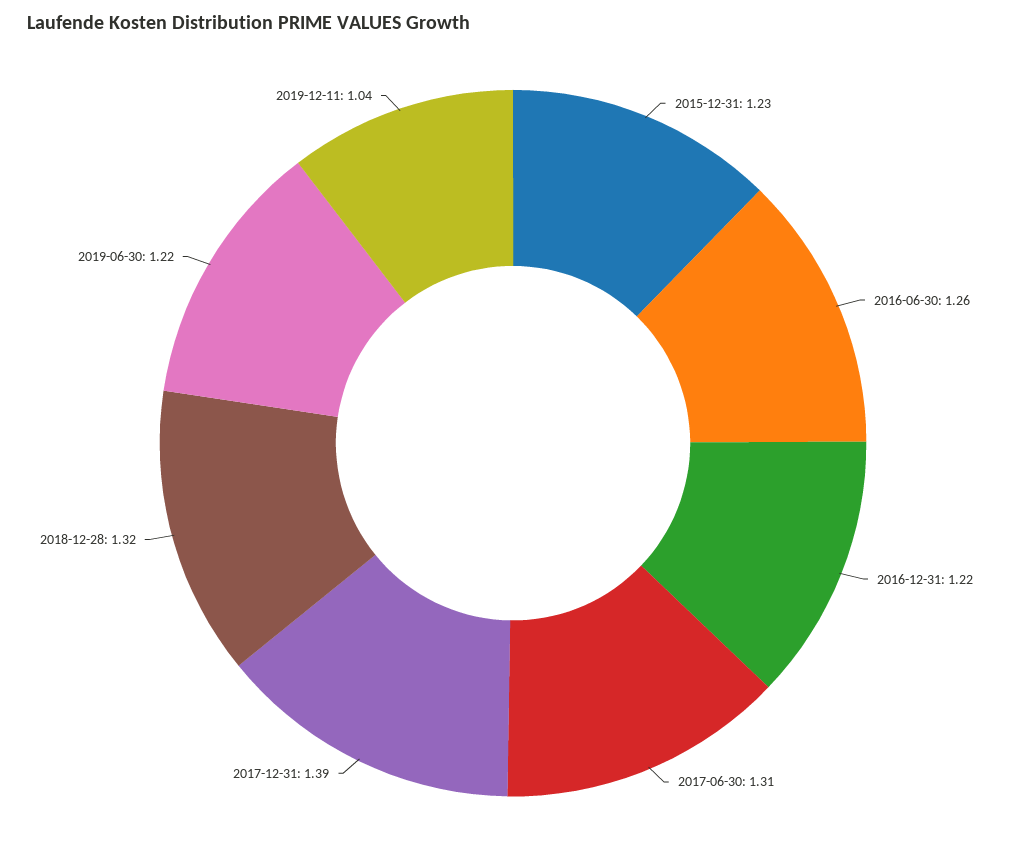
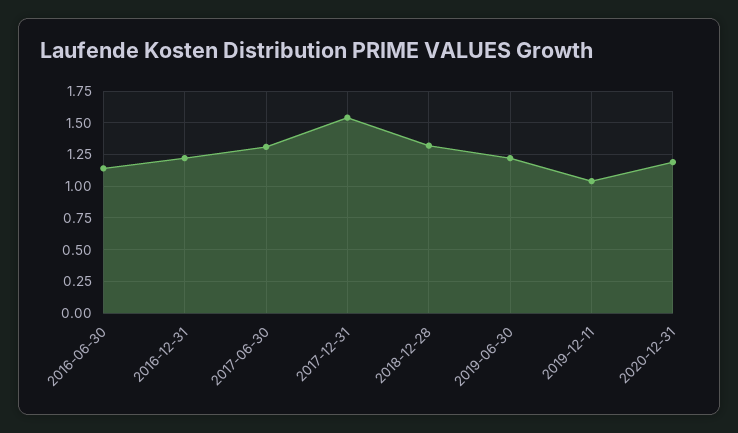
2015-12-31: 1.23 -> none
2016-06-30: 1.26 -> 1.15
2017-12-31: 1.39 -> 1.55
2020-12-31: none -> 1.2

